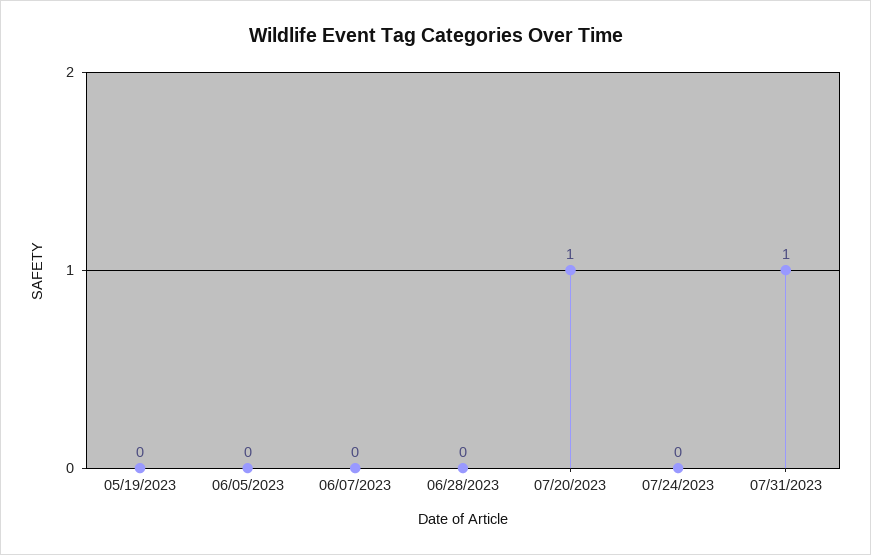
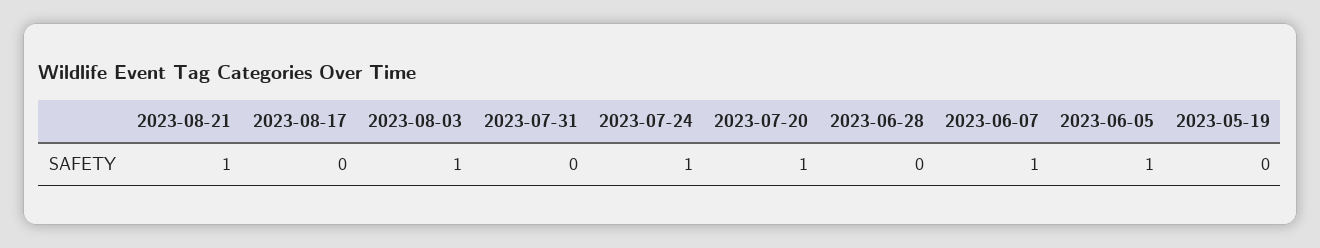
06/05/2023: 0 -> 1
06/07/2023: 0 -> 1
07/24/2023: 0 -> 1
07/31/2023: 1 -> 0
2023-08-21: none -> 1
2023-08-17: none -> 0
2023-08-03: none -> 1

